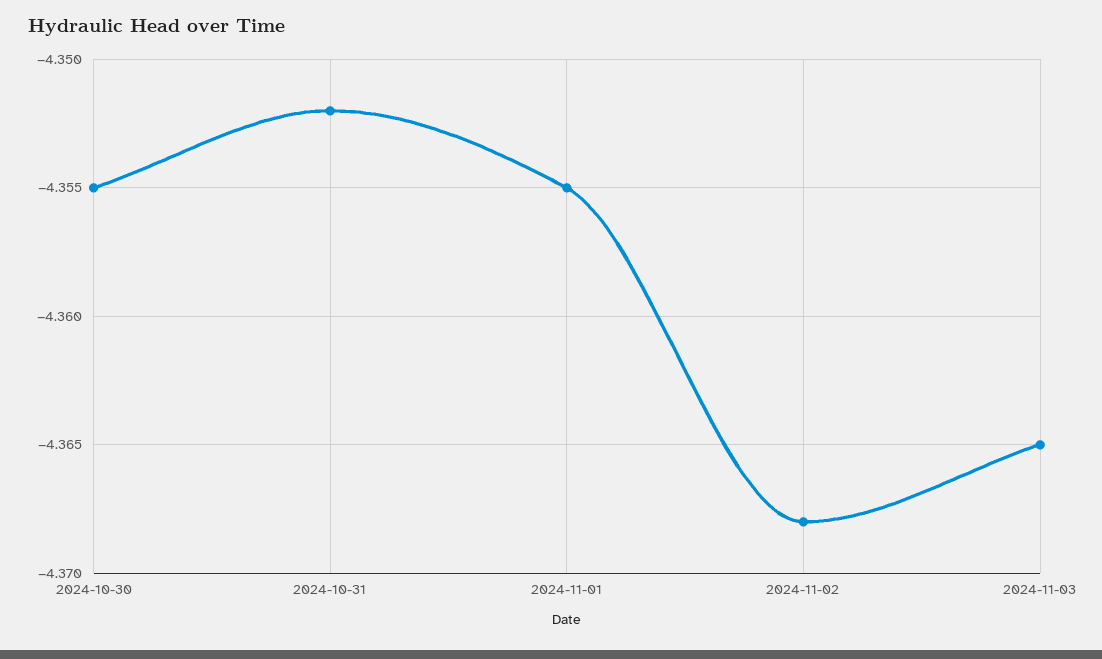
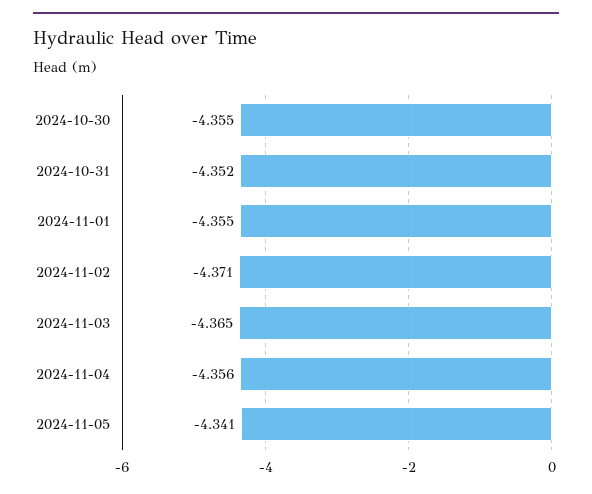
2024-11-02: -4.368 -> -4.371
2024-11-04: none -> -4.356
2024-11-05: none -> -4.341

